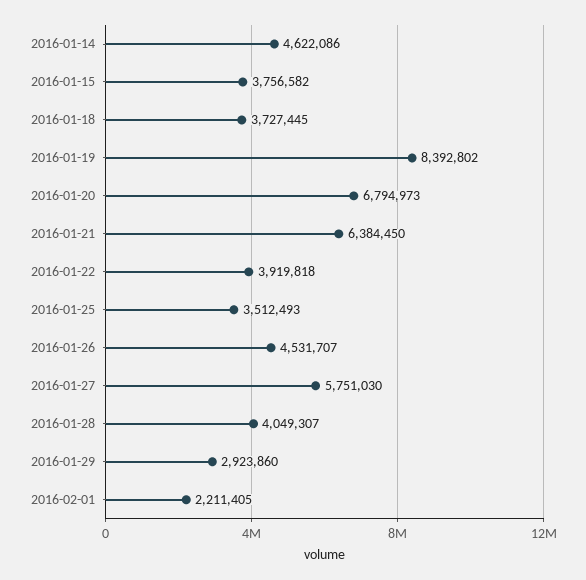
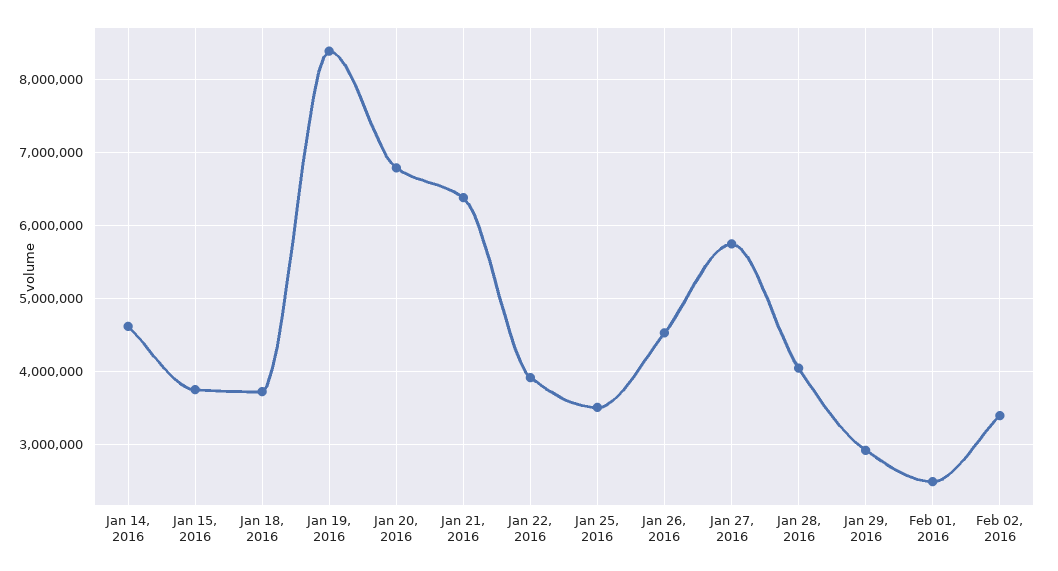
2016-02-01: 2211405 -> 2500000
Feb 02, 2016: none -> 3400000

